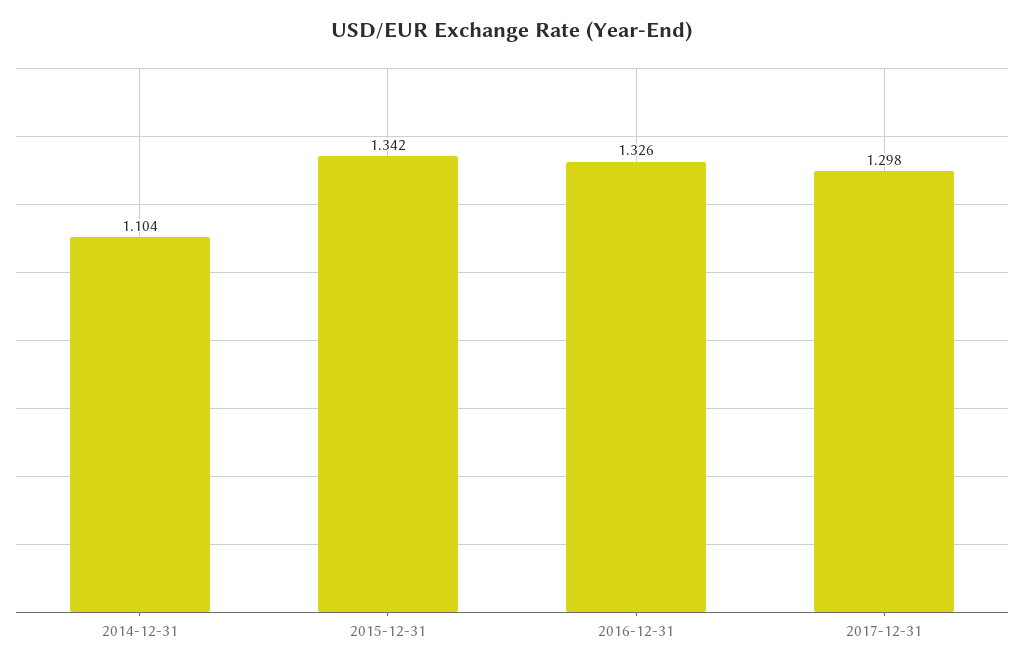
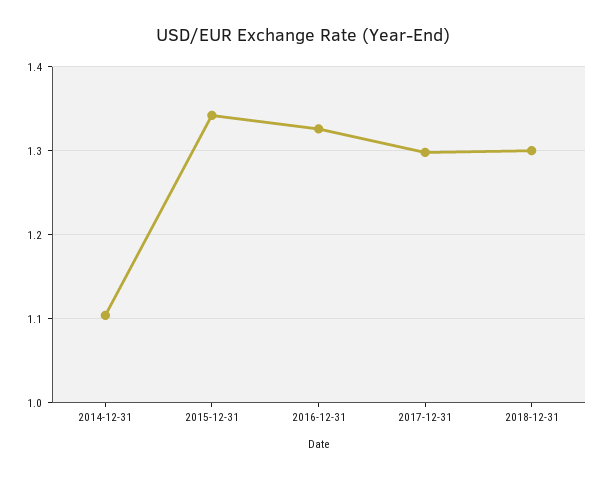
2018-12-31: none -> 1.3

